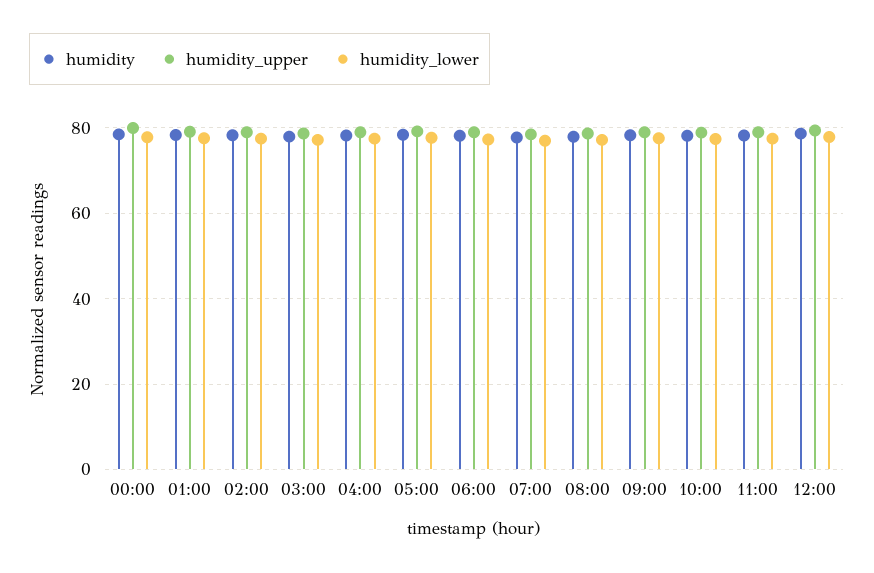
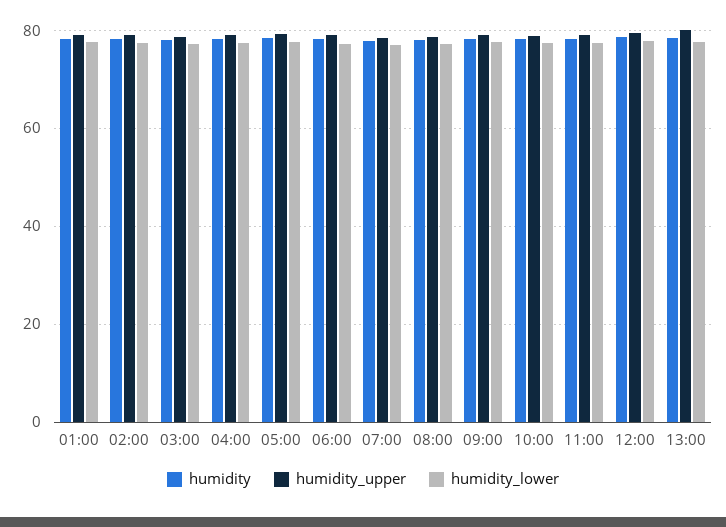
humidity, 00:00: 78 -> none
humidity_upper, 00:00: 80 -> none
humidity_lower, 00:00: 78 -> none
humidity, 13:00: none -> 78
humidity_upper, 13:00: none -> 80
humidity_lower, 13:00: none -> 78

